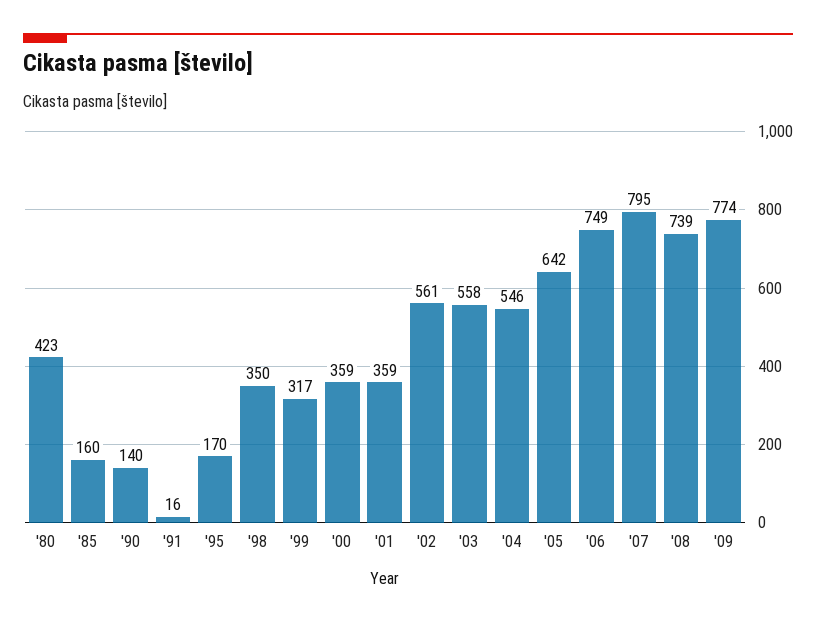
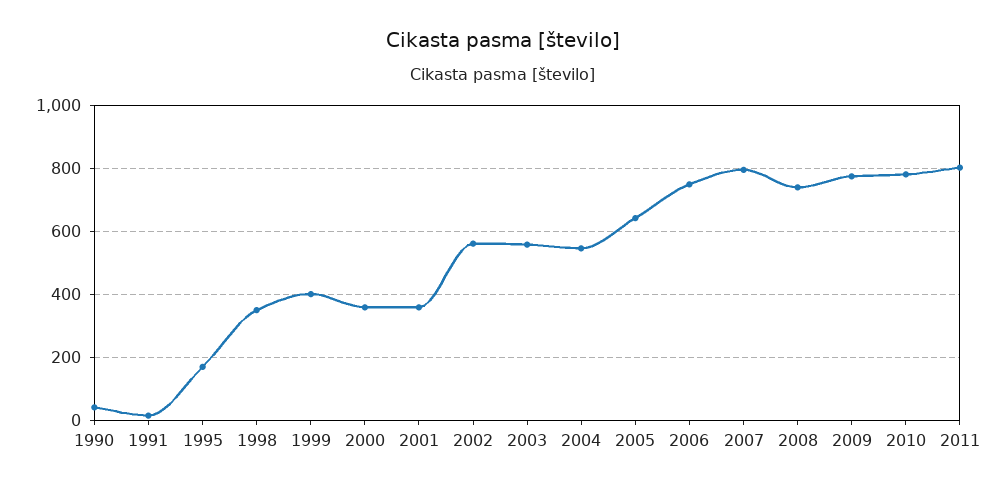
'80: 423 -> none
'85: 160 -> none
'90: 140 -> 40
'99: 317 -> 400
2010: none -> 780
2011: none -> 800

